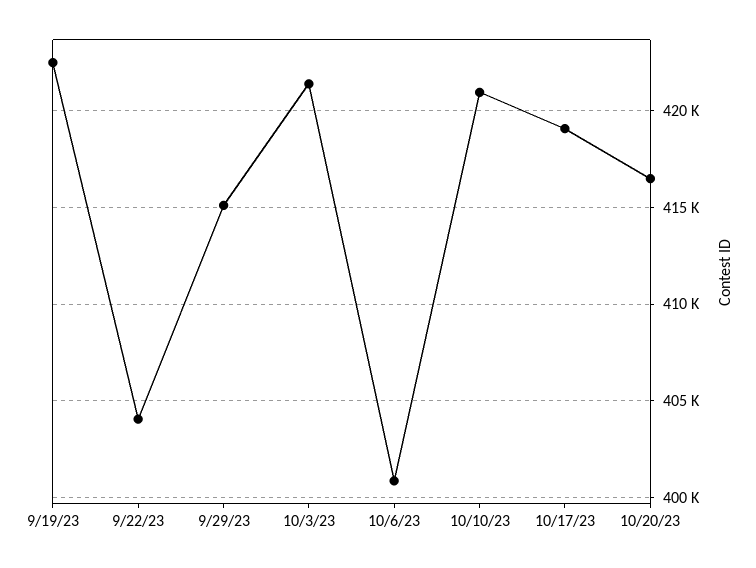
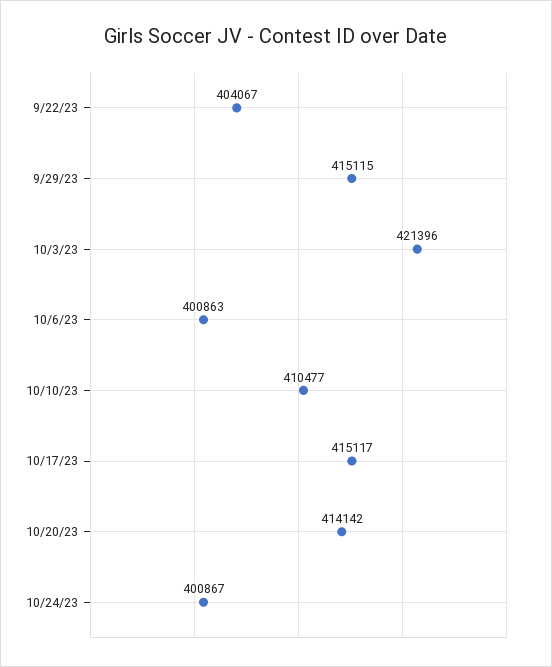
9/19/23: 422500 -> none
10/10/23: 421000 -> 410477
10/17/23: 419000 -> 415117
10/20/23: 416500 -> 414142
10/24/23: none -> 400867

